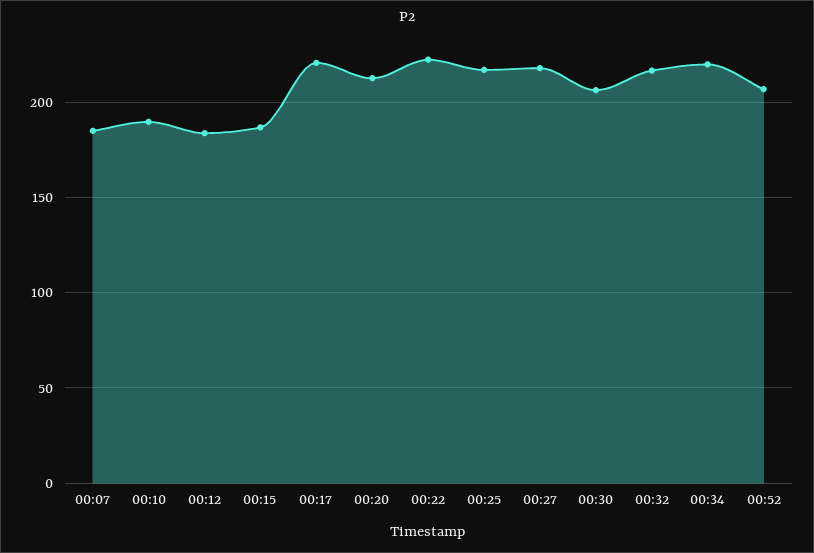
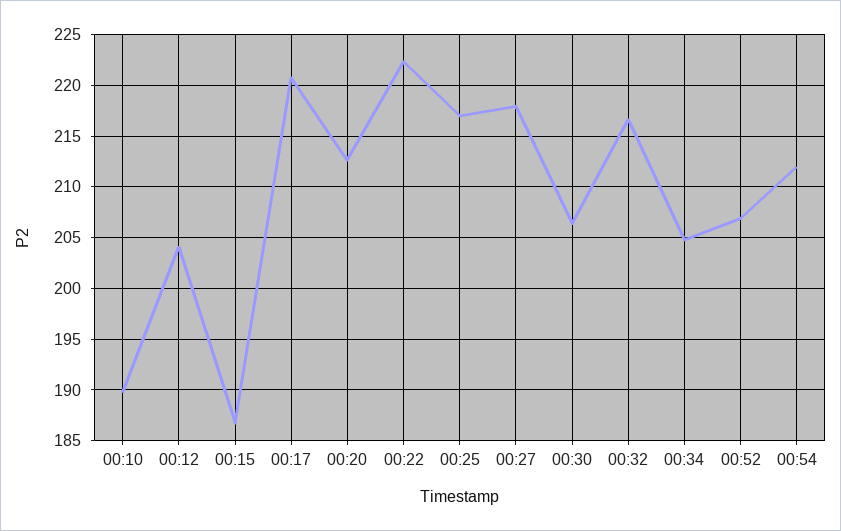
00:07: 185 -> none
00:12: 185 -> 204
00:34: 220 -> 205
00:54: none -> 212

